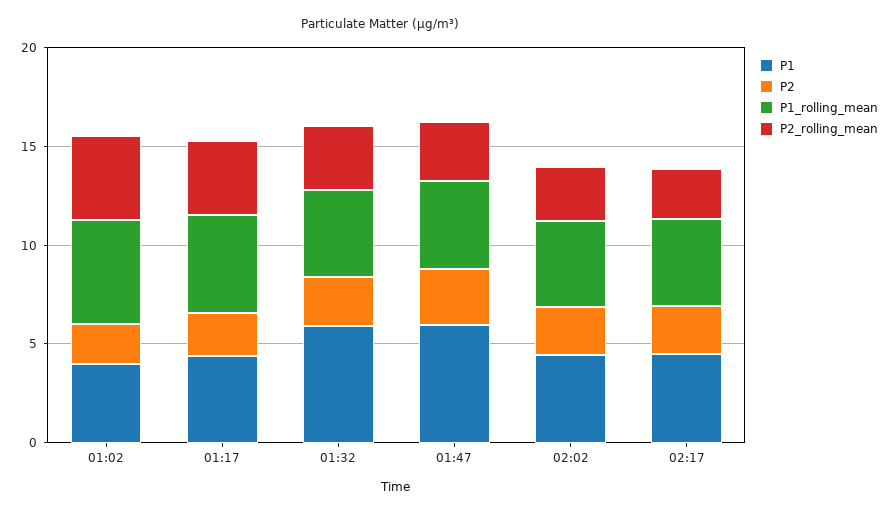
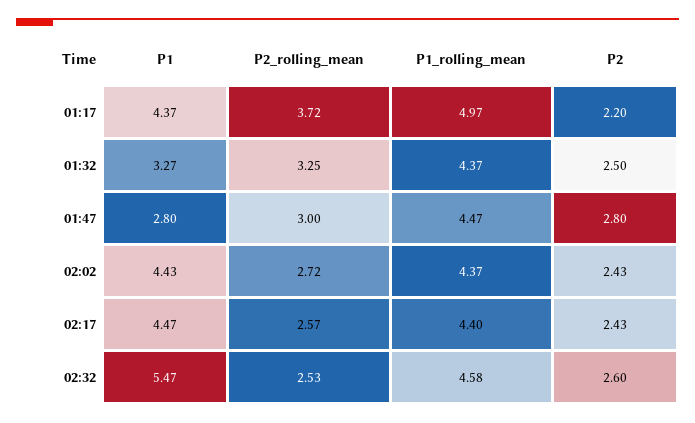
P1, 01:02: 4 -> none
P2, 01:02: 2 -> none
P1_rolling_mean, 01:02: 5 -> none
P2_rolling_mean, 01:02: 4 -> none
P1, 01:32: 6 -> 3.27
P1, 01:47: 6 -> 2.8
P1, 02:32: none -> 5.47
P2_rolling_mean, 02:32: none -> 2.53
P1_rolling_mean, 02:32: none -> 4.58
P2, 02:32: none -> 2.6

